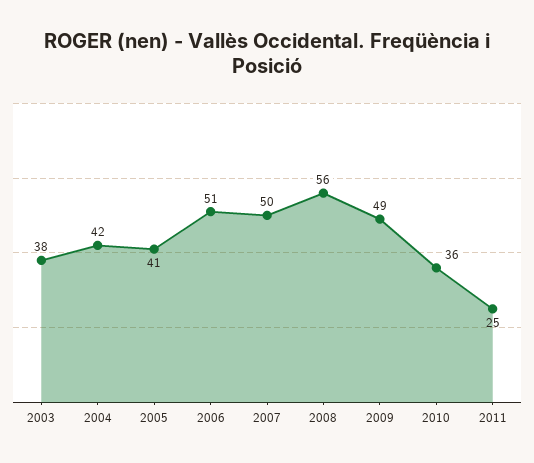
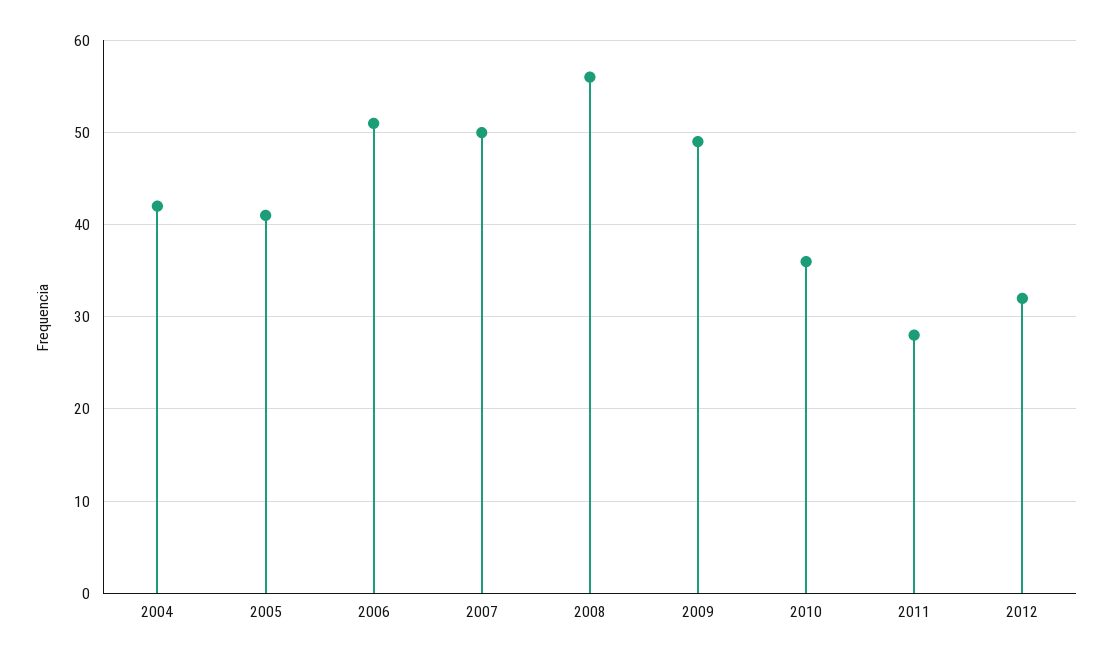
2003: 38 -> none
2011: 25 -> 28
2012: none -> 32

